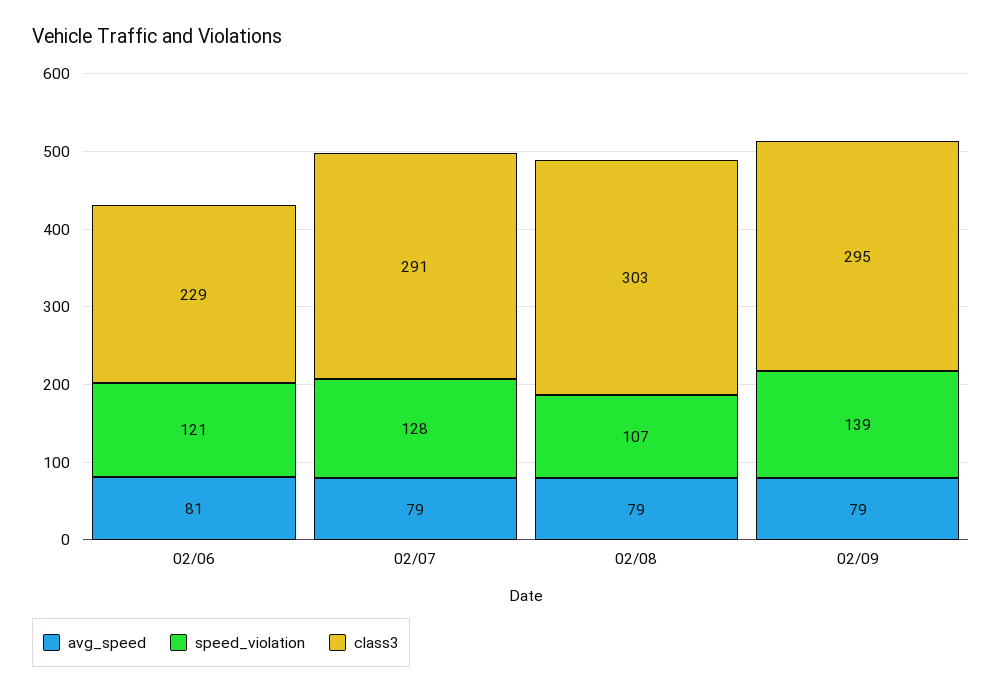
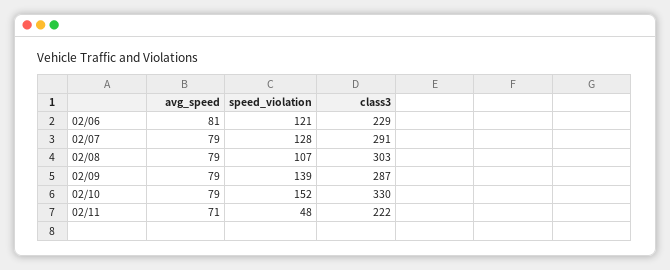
class3, 02/09: 295 -> 287
avg_speed, 02/10: none -> 79
speed_violation, 02/10: none -> 152
class3, 02/10: none -> 330
avg_speed, 02/11: none -> 71
speed_violation, 02/11: none -> 48
class3, 02/11: none -> 222

